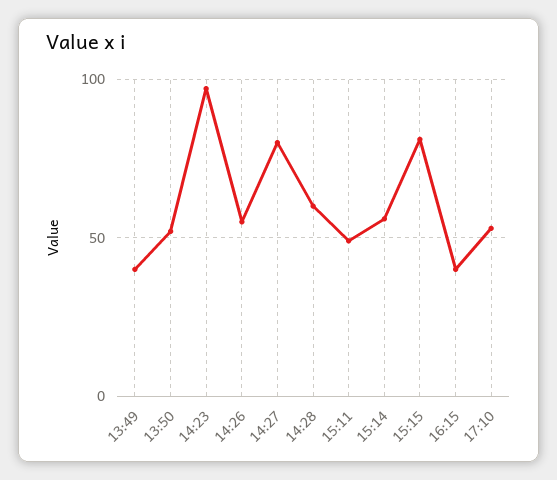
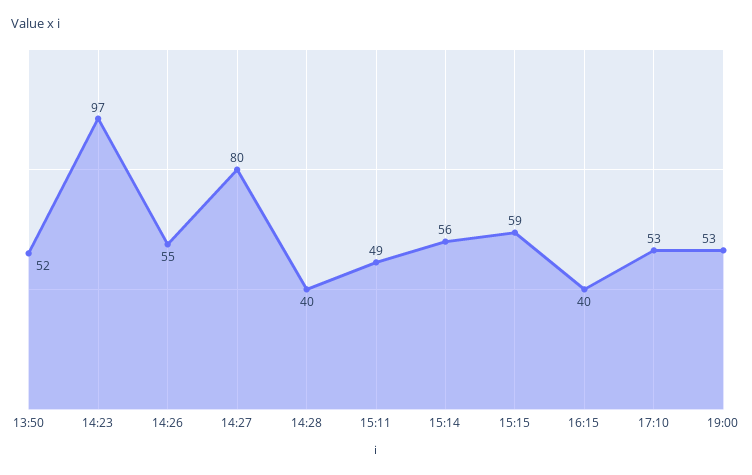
13:49: 40 -> none
14:28: 60 -> 40
15:15: 80 -> 59
19:00: none -> 53

